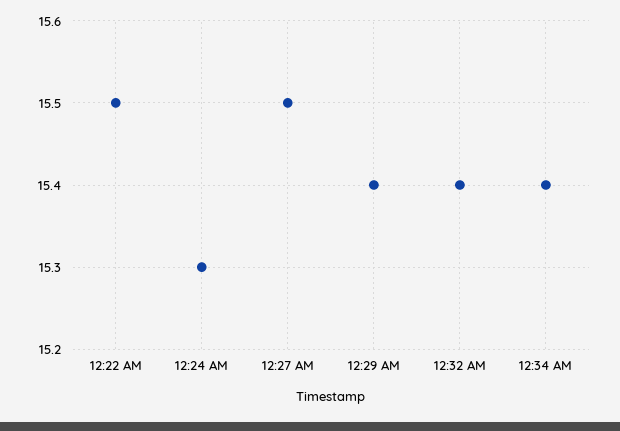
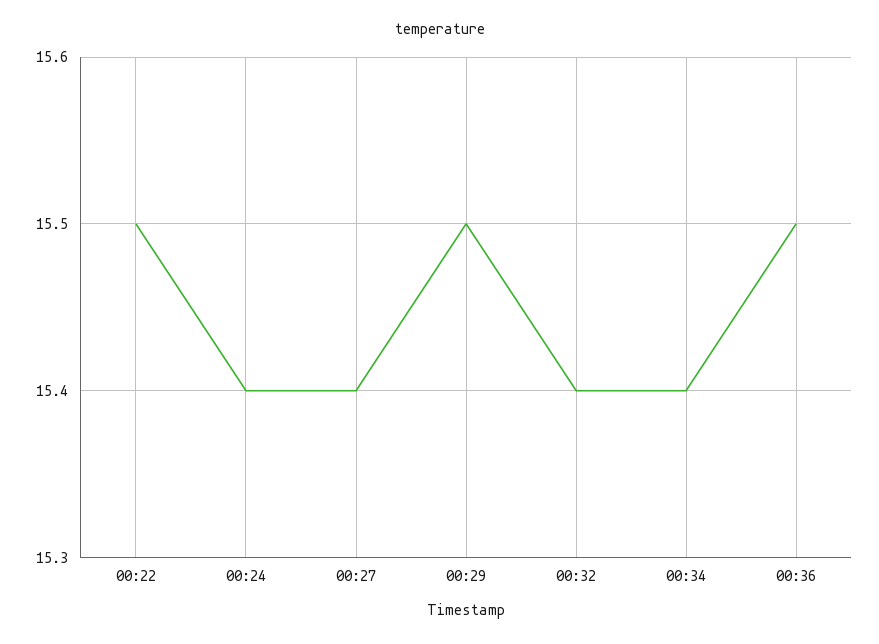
12:24 AM: 15.3 -> 15.4
12:27 AM: 15.5 -> 15.4
12:29 AM: 15.4 -> 15.5
00:36: none -> 15.5

